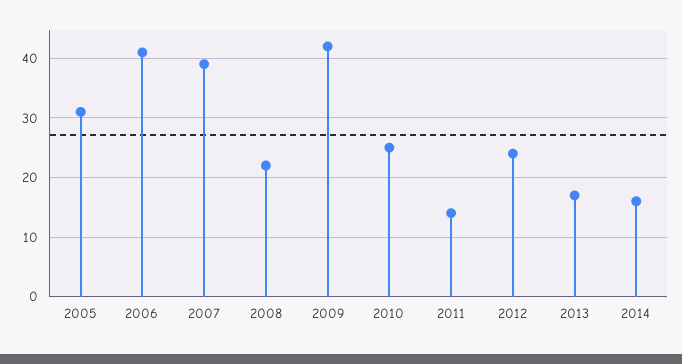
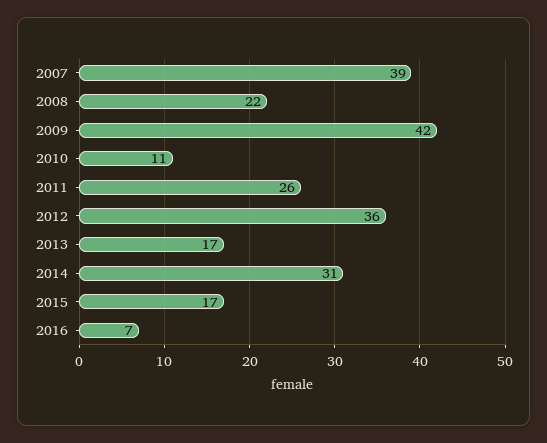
2005: 30 -> none
2006: 40 -> none
2010: 25 -> 11
2011: 15 -> 26
2012: 25 -> 36
2014: 15 -> 31
2015: none -> 17
2016: none -> 7

